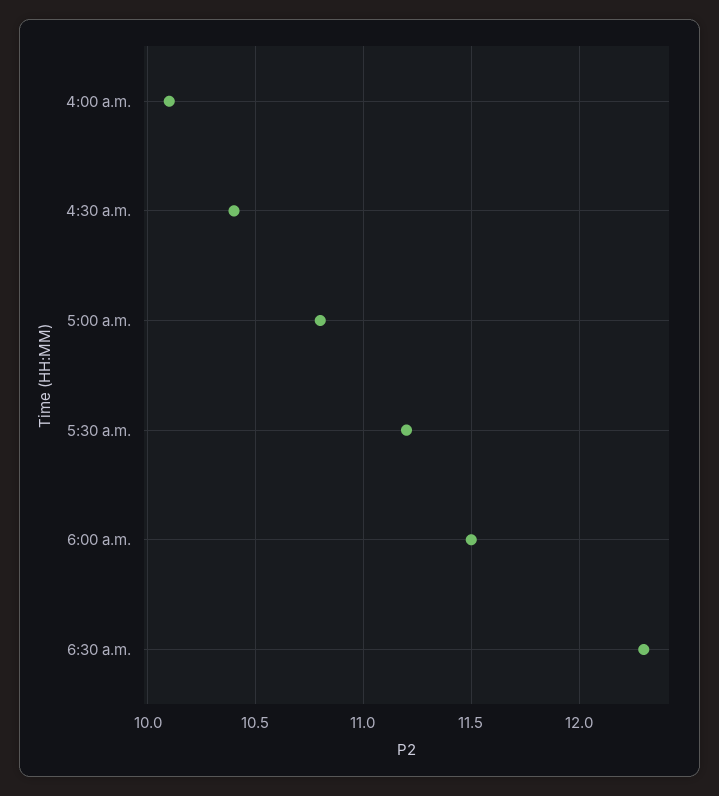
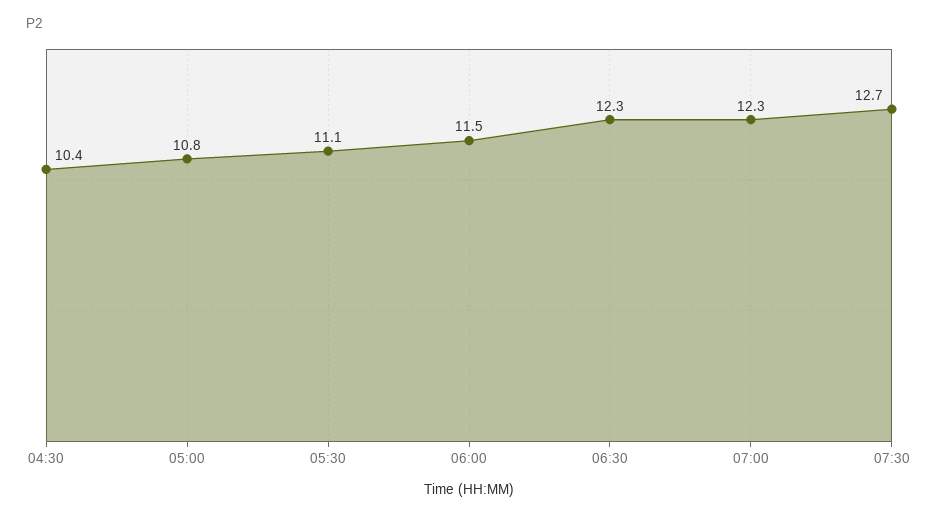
4:00 a.m.: 10.1 -> none
5:30 a.m.: 11.2 -> 11.1
07:00: none -> 12.3
07:30: none -> 12.7

